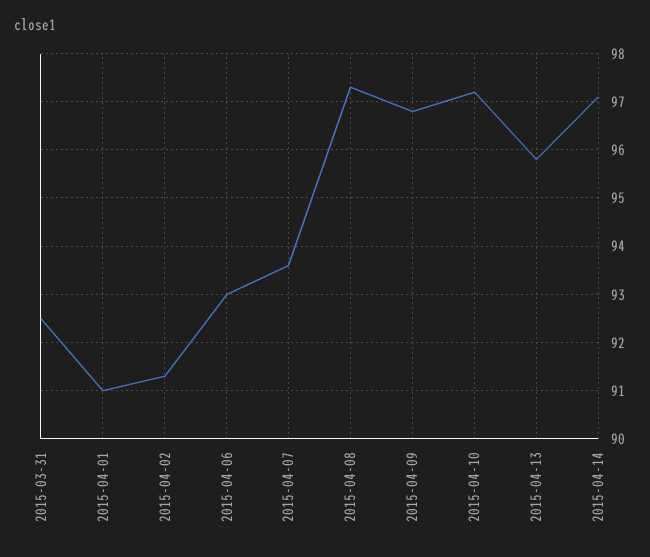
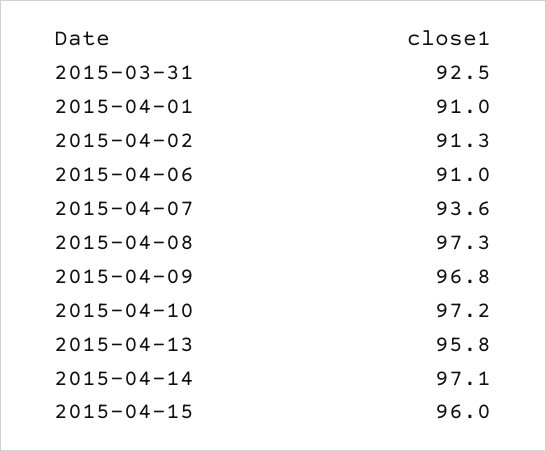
2015-04-06: 93 -> 91
2015-04-15: none -> 96

